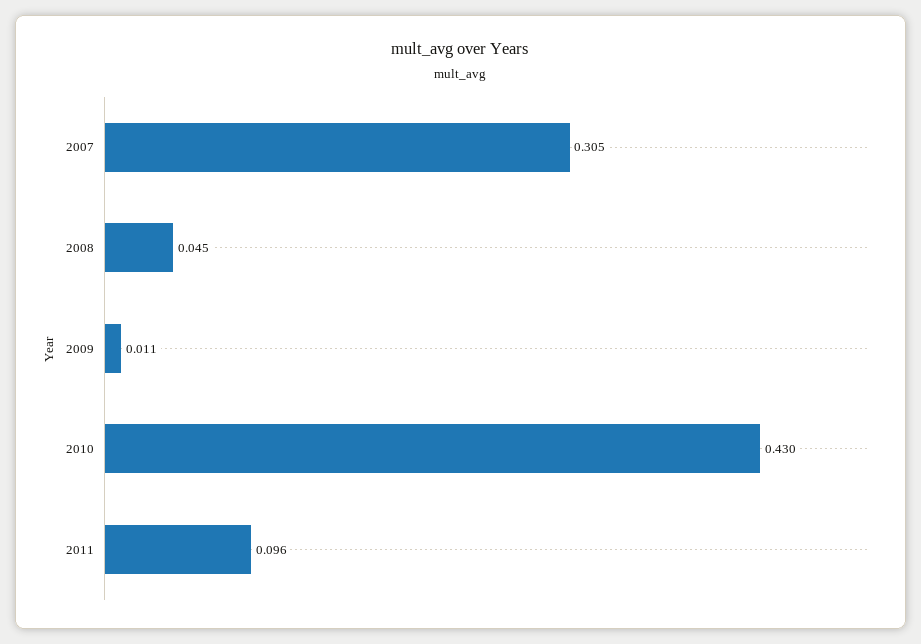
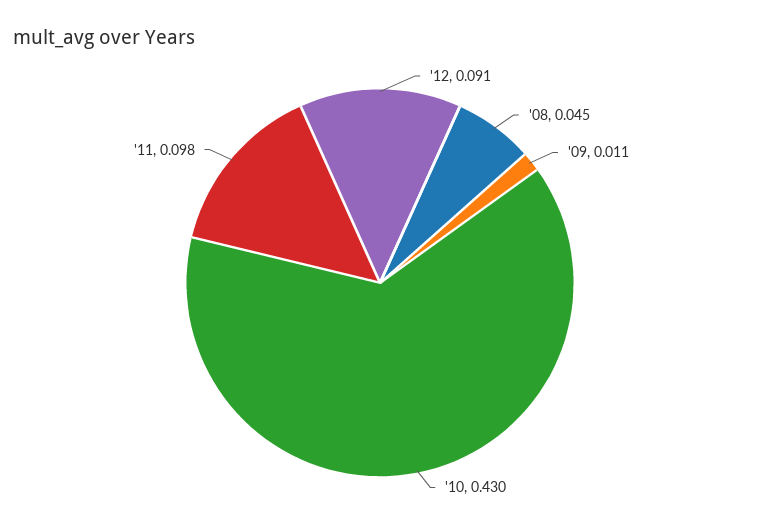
2007: 0.305 -> none
2011: 0.096 -> 0.098
'12: none -> 0.091

